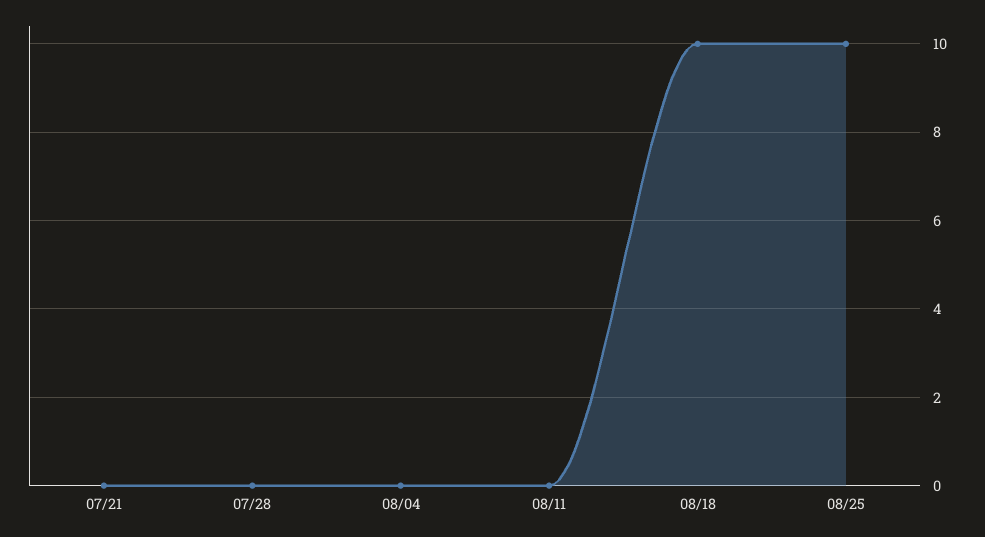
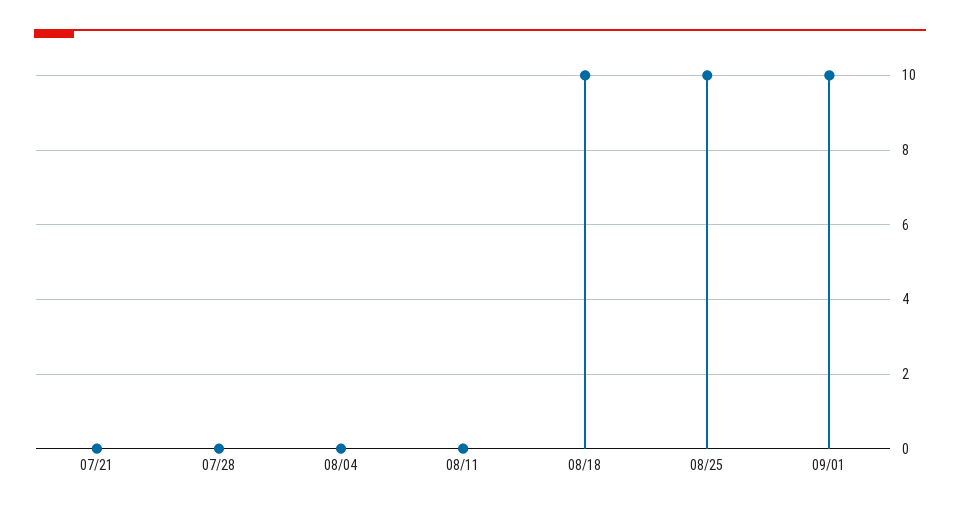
09/01: none -> 10

